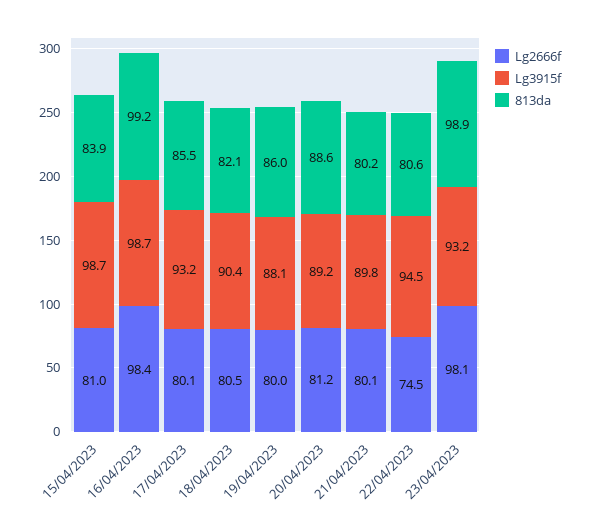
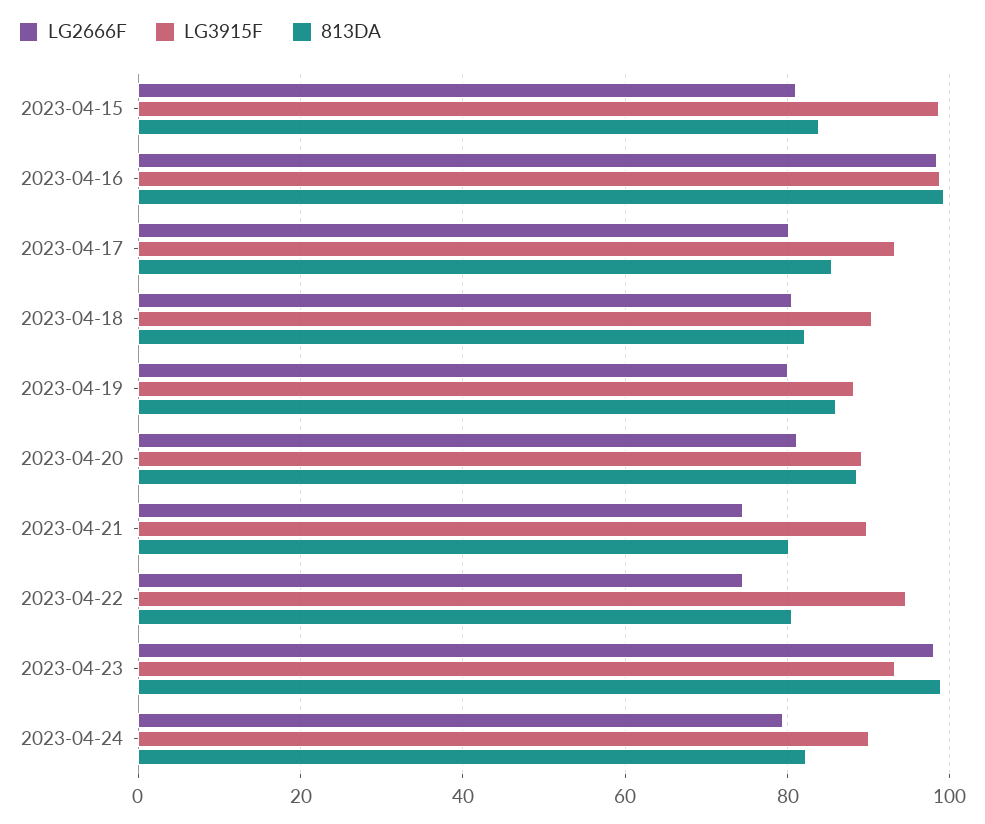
Lg2666f, 21/04/2023: 80.1 -> 74
Lg2666f, 2023-04-24: none -> 80
Lg3915f, 2023-04-24: none -> 90
813da, 2023-04-24: none -> 82

